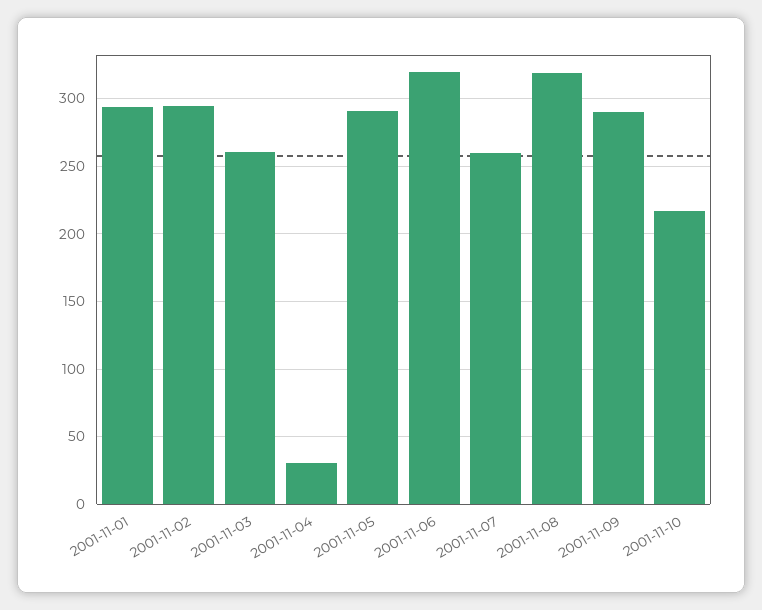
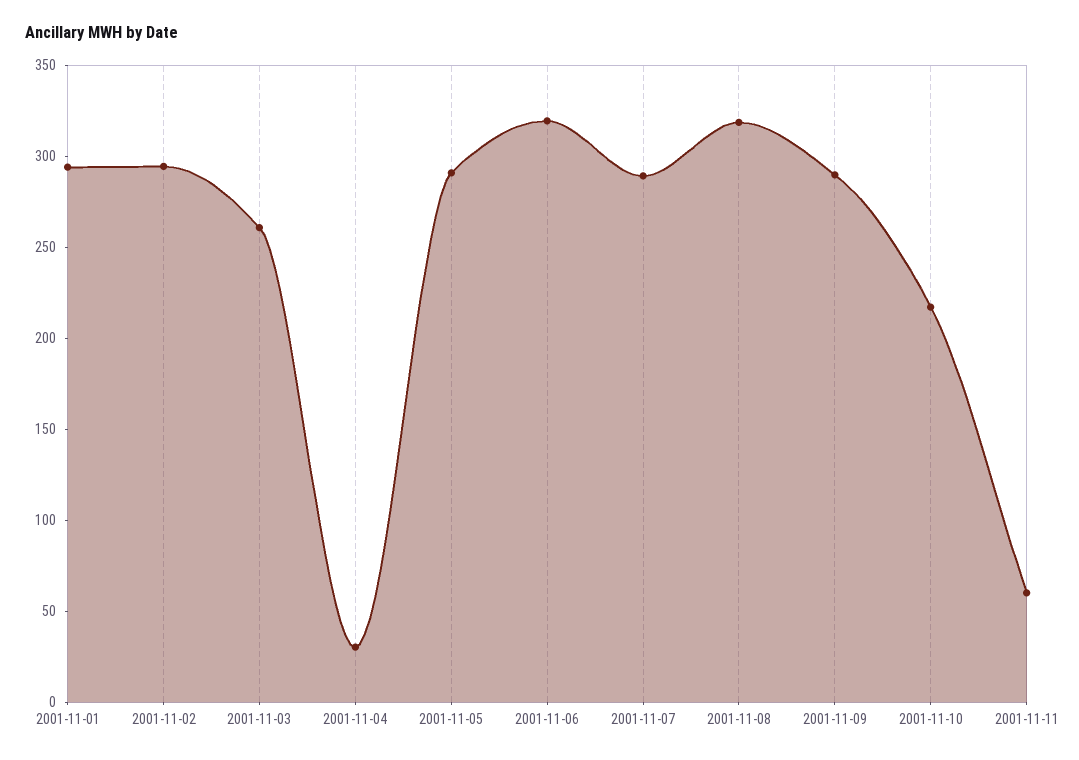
2001-11-07: 260 -> 290
2001-11-11: none -> 60

